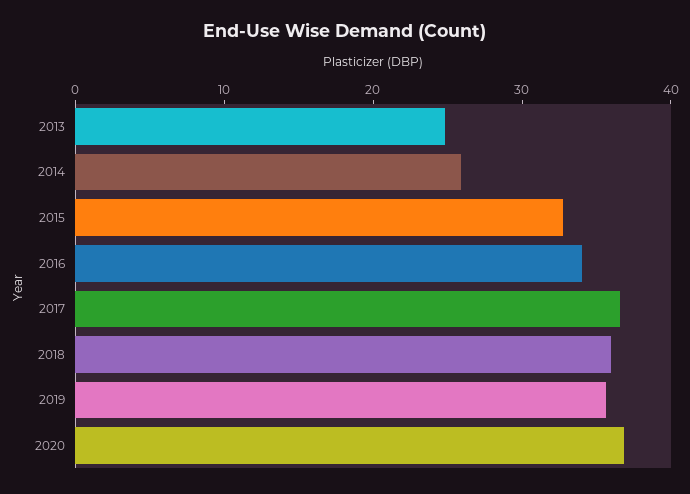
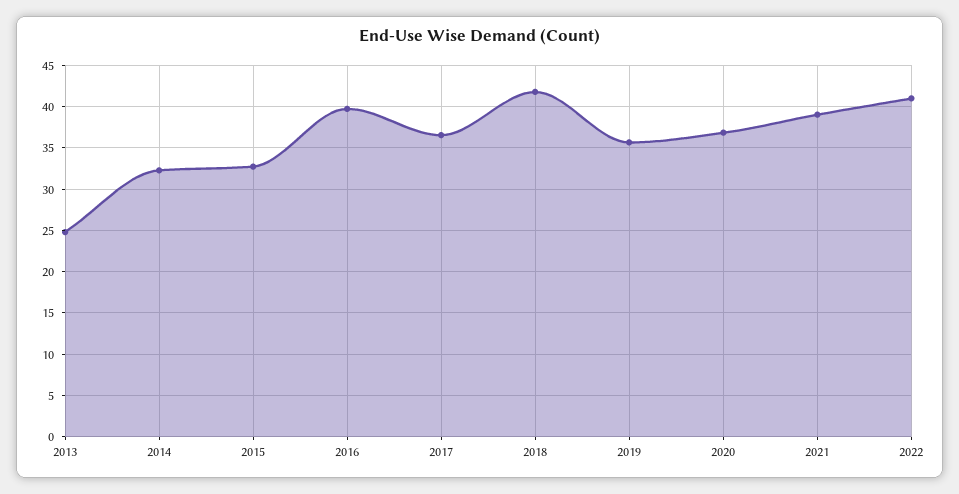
2014: 26 -> 32
2016: 34 -> 40
2018: 36 -> 42
2021: none -> 39
2022: none -> 41

